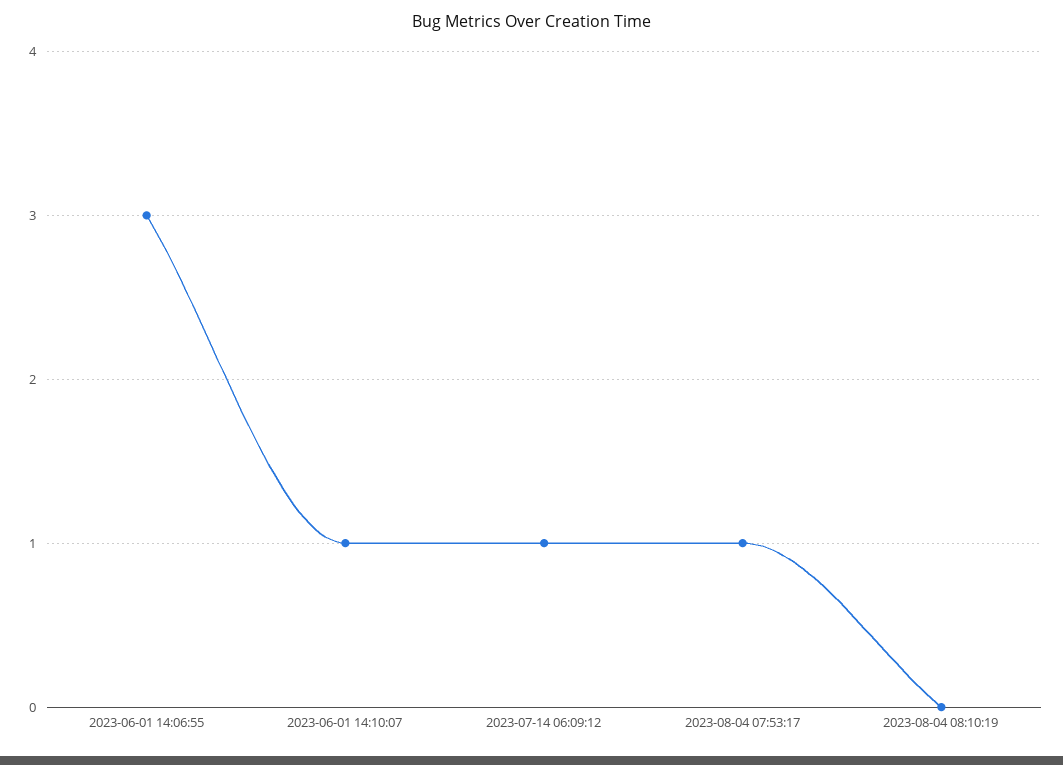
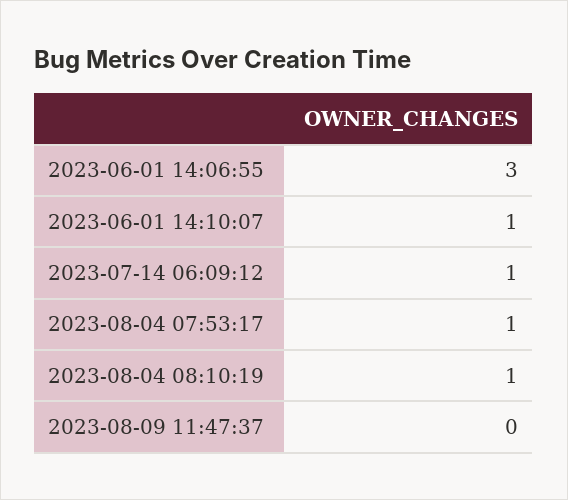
2023-08-04 08:10:19: 0 -> 1
2023-08-09 11:47:37: none -> 0

